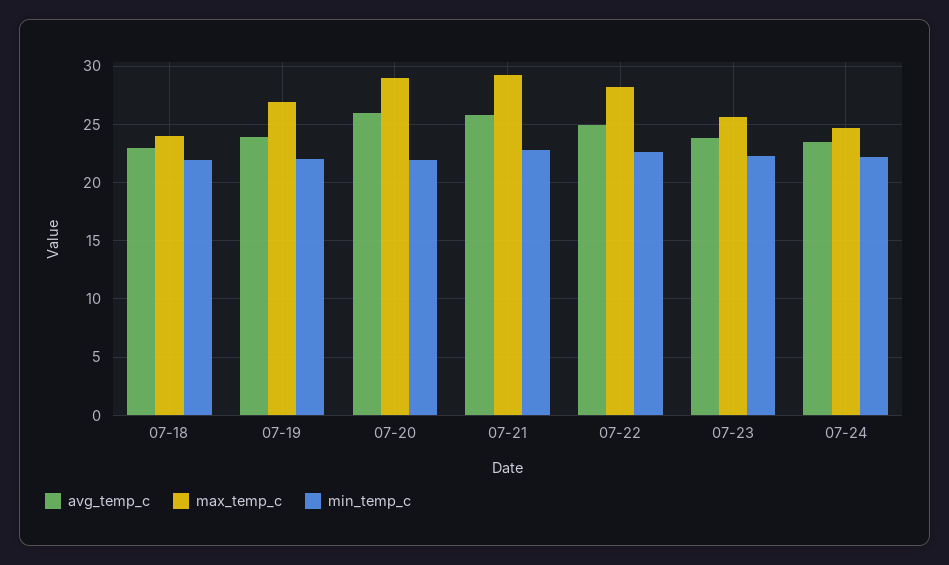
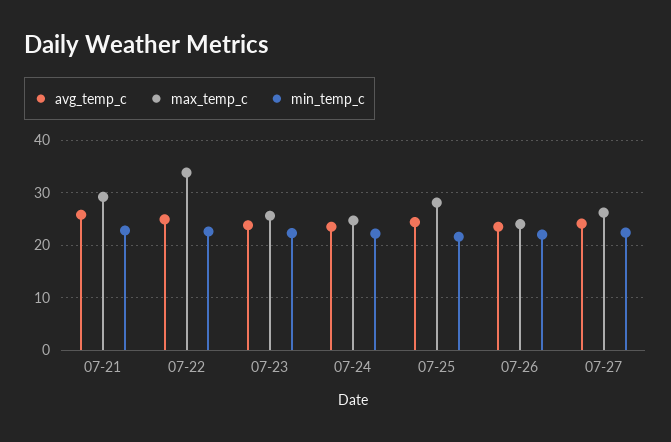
avg_temp_c, 07-18: 23 -> none
max_temp_c, 07-18: 24 -> none
min_temp_c, 07-18: 22 -> none
avg_temp_c, 07-19: 24 -> none
max_temp_c, 07-19: 27 -> none
min_temp_c, 07-19: 22 -> none
avg_temp_c, 07-20: 26 -> none
max_temp_c, 07-20: 29 -> none
min_temp_c, 07-20: 22 -> none
max_temp_c, 07-22: 28 -> 34
avg_temp_c, 07-25: none -> 24
max_temp_c, 07-25: none -> 28
min_temp_c, 07-25: none -> 22
avg_temp_c, 07-26: none -> 24
max_temp_c, 07-26: none -> 24
min_temp_c, 07-26: none -> 22
avg_temp_c, 07-27: none -> 24
max_temp_c, 07-27: none -> 26
min_temp_c, 07-27: none -> 22

